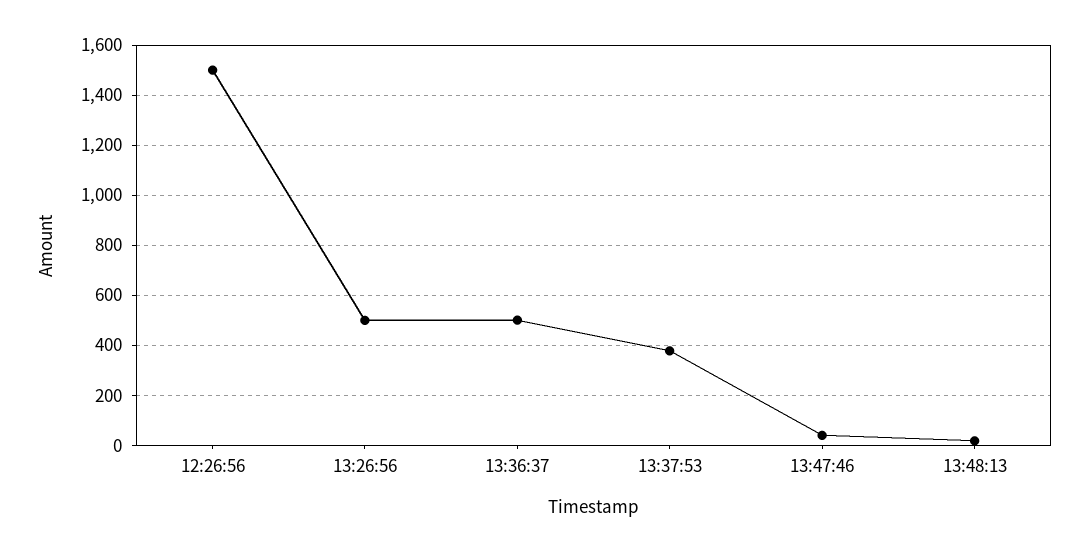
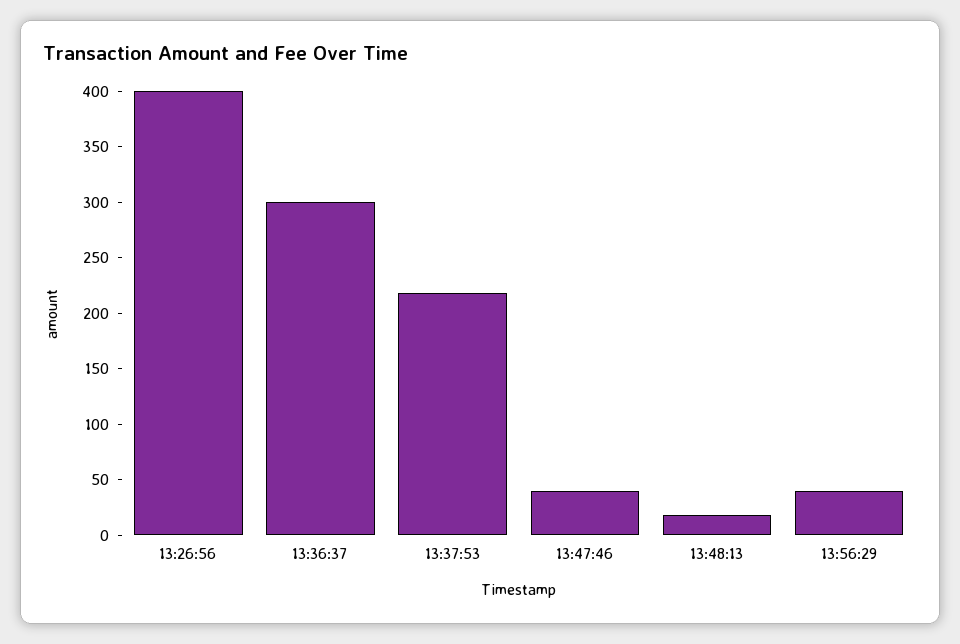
12:26:56: 1500 -> none
13:26:56: 500 -> 400
13:36:37: 500 -> 300
13:37:53: 375 -> 220
13:56:29: none -> 40

